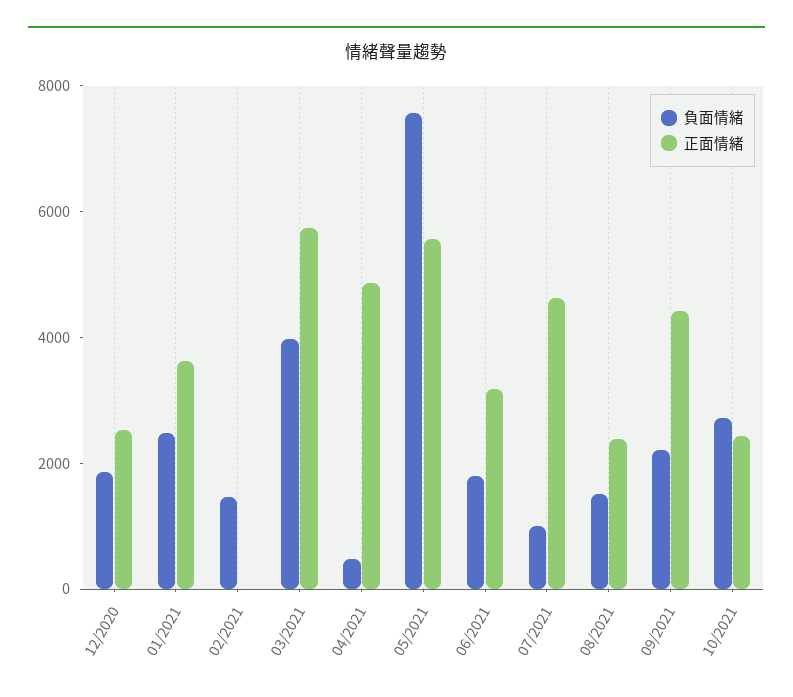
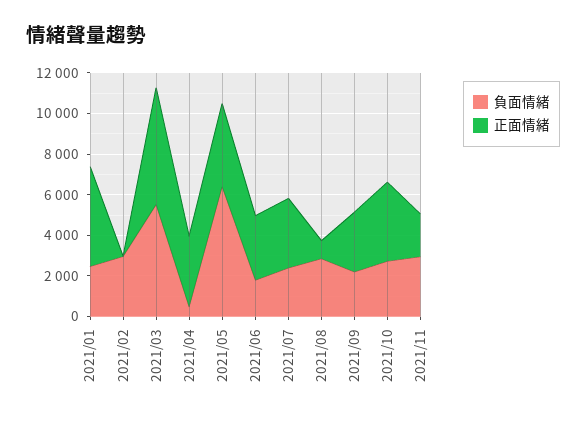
負面情緒, 12/2020: 2000 -> none
正面情緒, 12/2020: 2500 -> none
正面情緒, 01/2021: 3500 -> 5000
負面情緒, 02/2021: 1500 -> 3000
負面情緒, 03/2021: 4000 -> 5500
正面情緒, 04/2021: 5000 -> 3500
負面情緒, 05/2021: 7500 -> 6500
正面情緒, 05/2021: 5500 -> 4000
負面情緒, 07/2021: 1000 -> 2500
正面情緒, 07/2021: 4500 -> 3500
負面情緒, 08/2021: 1500 -> 3000
正面情緒, 08/2021: 2500 -> 1000
正面情緒, 09/2021: 4500 -> 3000
正面情緒, 10/2021: 2500 -> 4000
負面情緒, 2021/11: none -> 3000
正面情緒, 2021/11: none -> 2000

